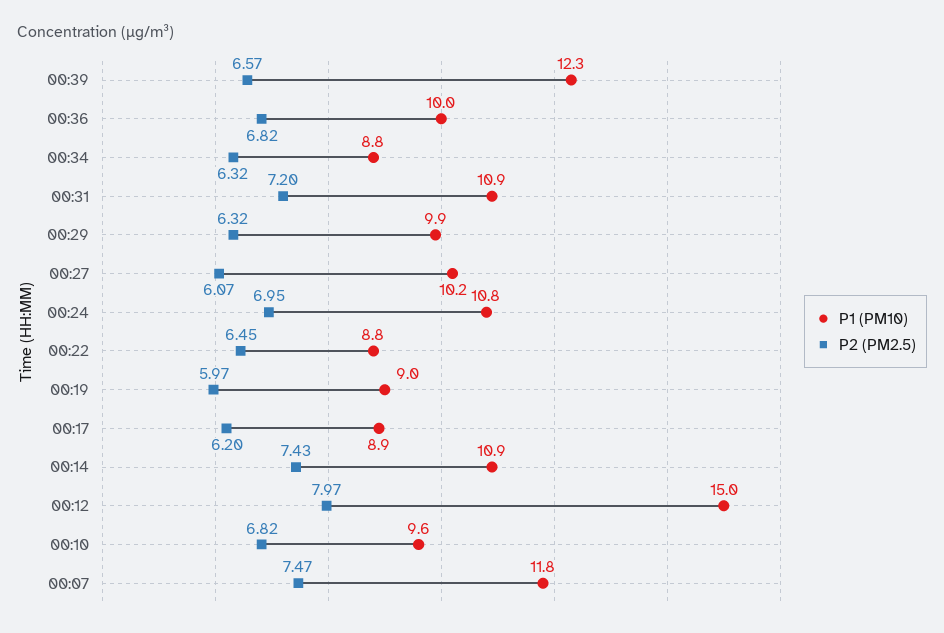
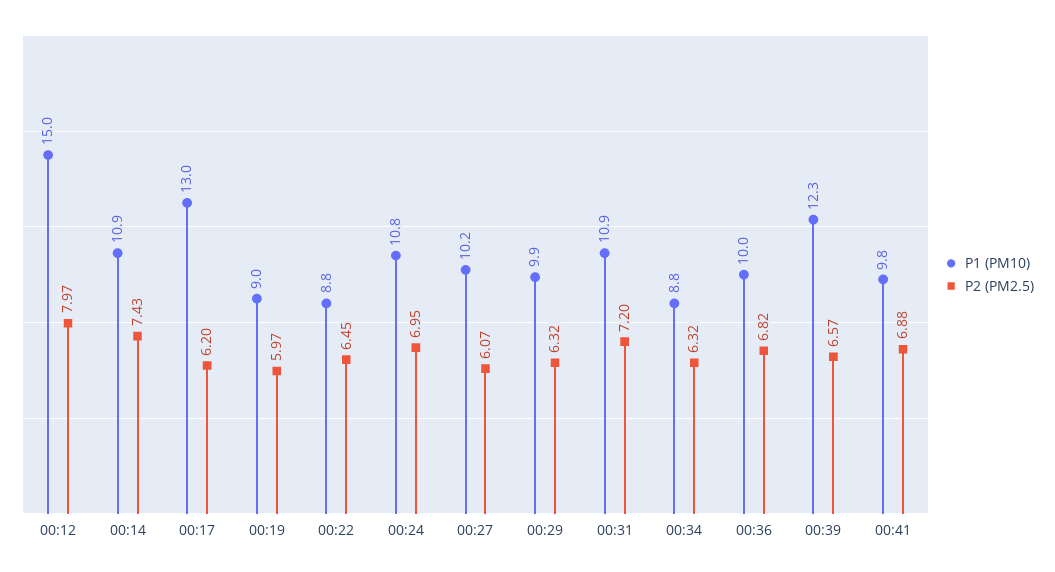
P1 (PM10), 00:17: 8.9 -> 13
P1 (PM10), 00:10: 9.6 -> none
P2 (PM2.5), 00:10: 6.82 -> none
P1 (PM10), 00:07: 11.8 -> none
P2 (PM2.5), 00:07: 7.47 -> none
P1 (PM10), 00:41: none -> 9.8
P2 (PM2.5), 00:41: none -> 6.88

